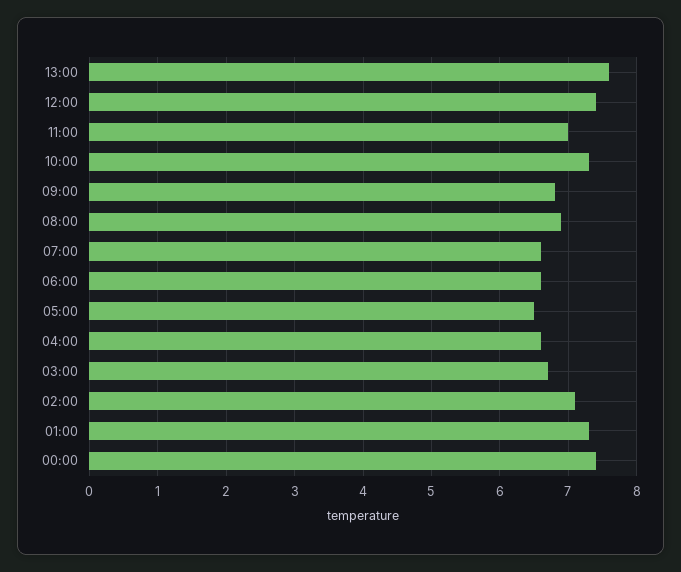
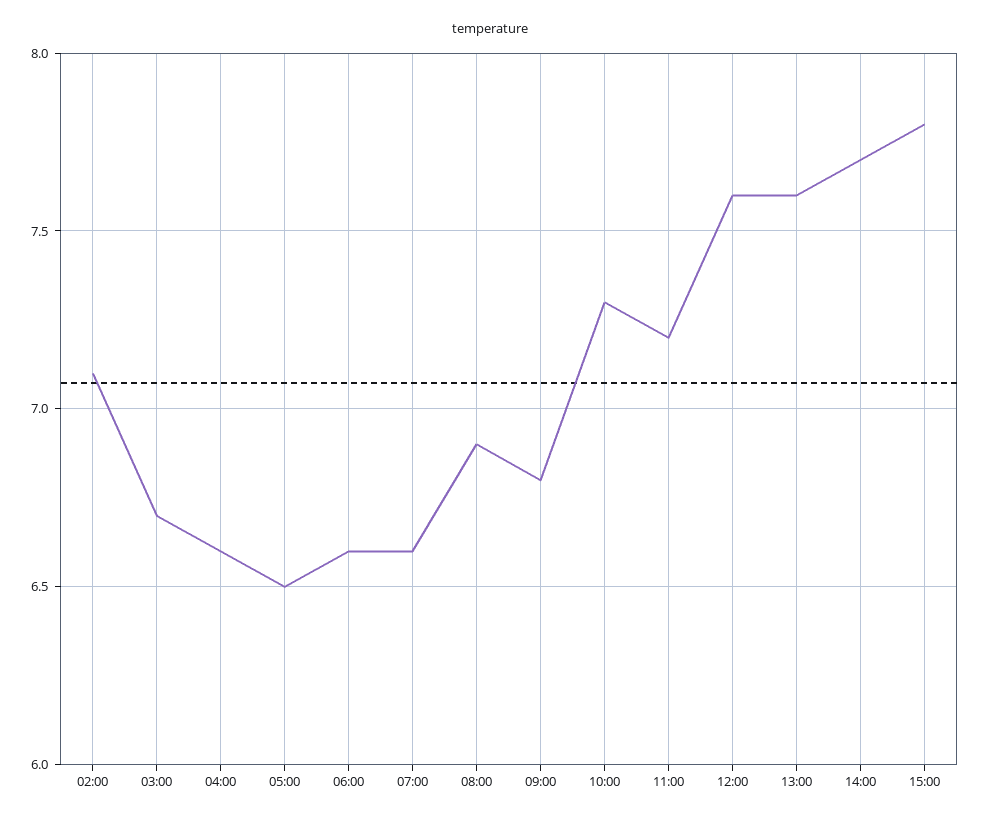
12:00: 7.4 -> 7.6
11:00: 7 -> 7.2
01:00: 7.3 -> none
00:00: 7.4 -> none
14:00: none -> 7.7
15:00: none -> 7.8

